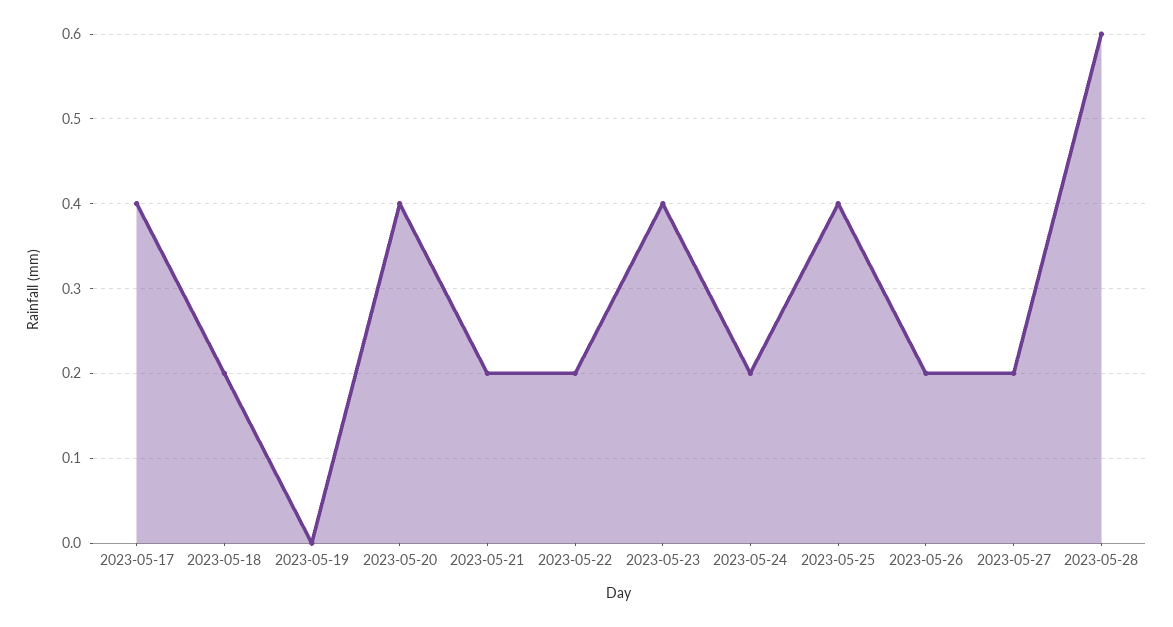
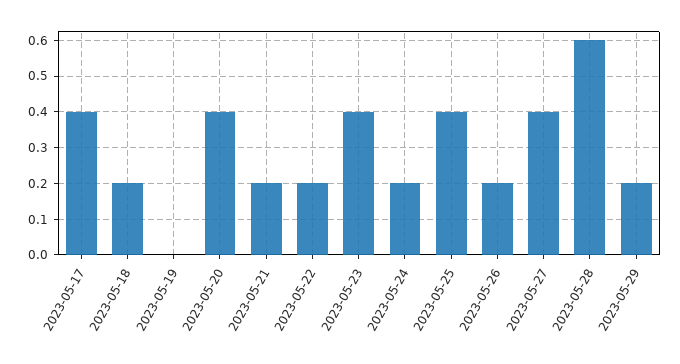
2023-05-27: 0.2 -> 0.4
2023-05-29: none -> 0.2

